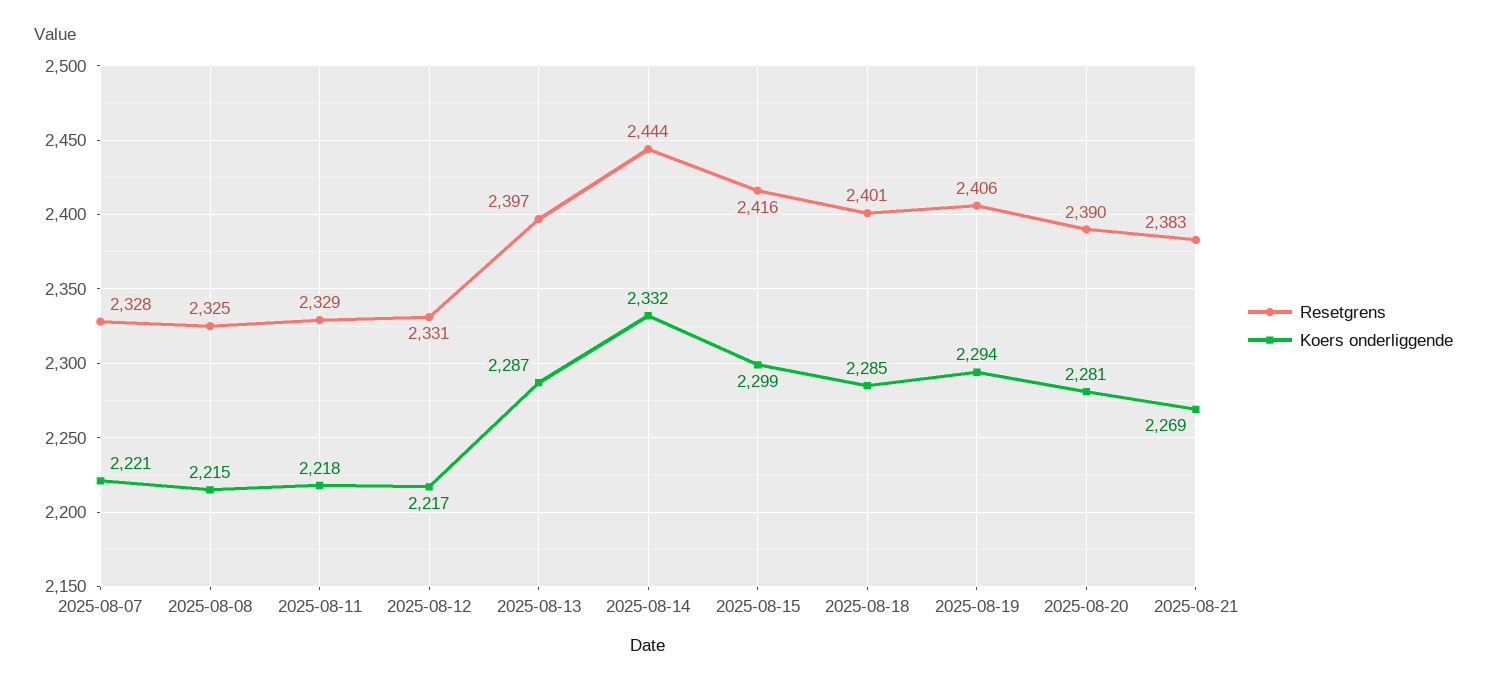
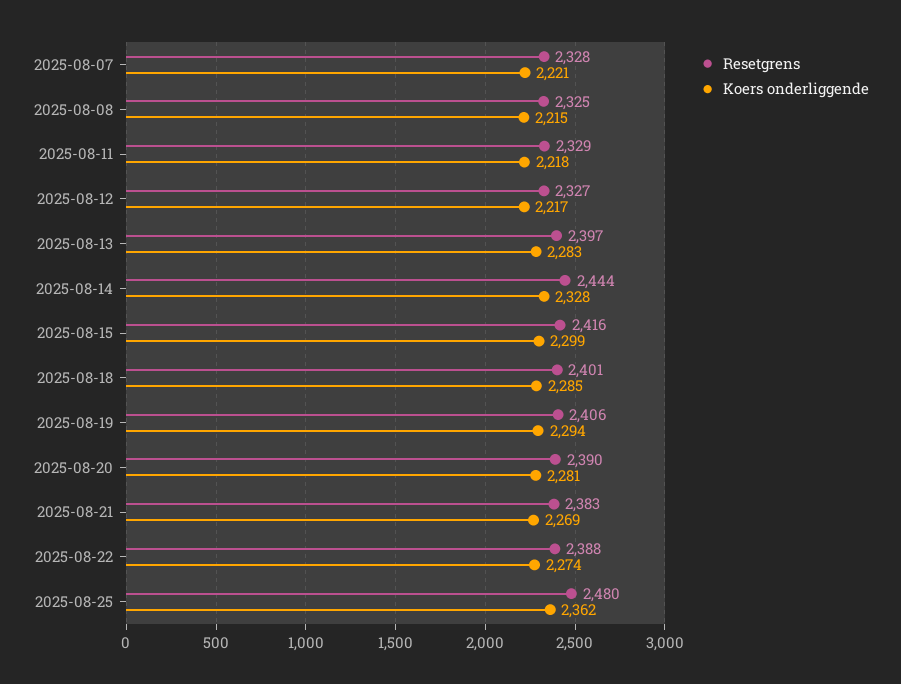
Resetgrens, 2025-08-12: 2331 -> 2327
Koers onderliggende, 2025-08-13: 2287 -> 2283
Koers onderliggende, 2025-08-14: 2332 -> 2328
Resetgrens, 2025-08-22: none -> 2388
Koers onderliggende, 2025-08-22: none -> 2274
Resetgrens, 2025-08-25: none -> 2480
Koers onderliggende, 2025-08-25: none -> 2362

